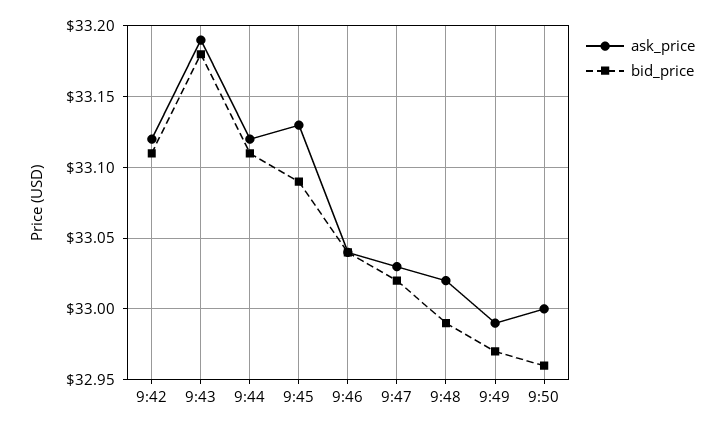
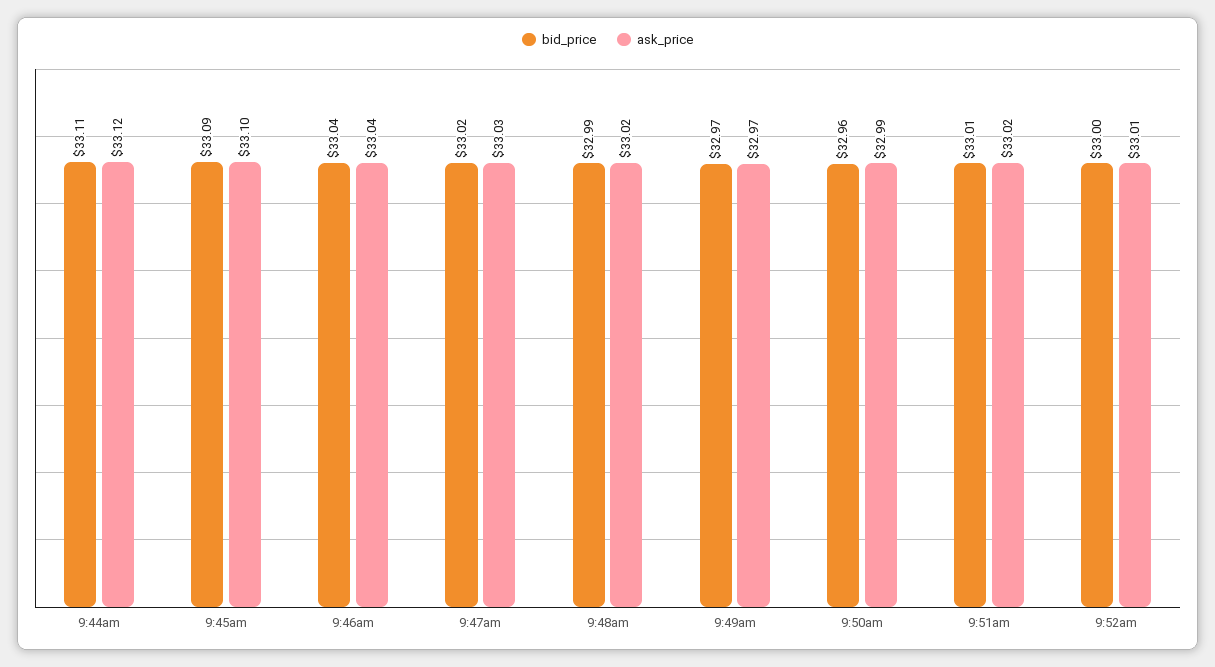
ask_price, 9:42: 33.12 -> none
bid_price, 9:42: 33.11 -> none
ask_price, 9:43: 33.19 -> none
bid_price, 9:43: 33.18 -> none
ask_price, 9:45: 33.13 -> 33.1
ask_price, 9:49: 32.99 -> 32.97
ask_price, 9:50: 33 -> 32.99
bid_price, 9:51am: none -> 33.01
ask_price, 9:51am: none -> 33.02
bid_price, 9:52am: none -> 33
ask_price, 9:52am: none -> 33.01

